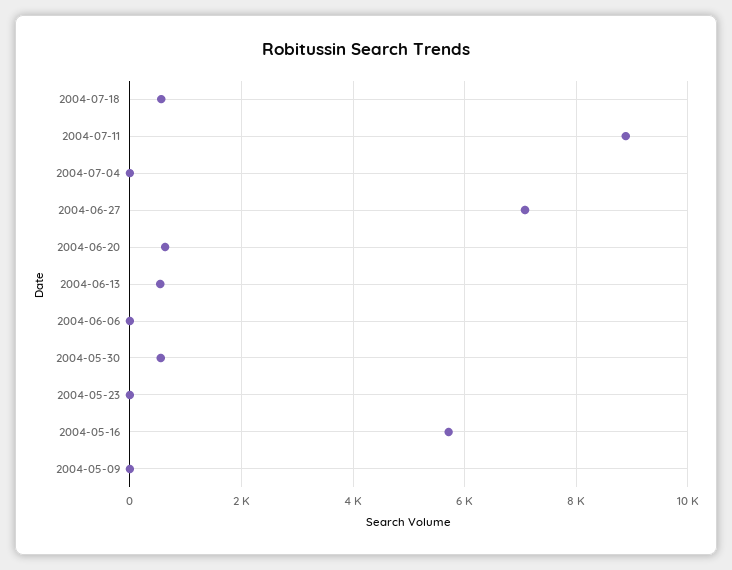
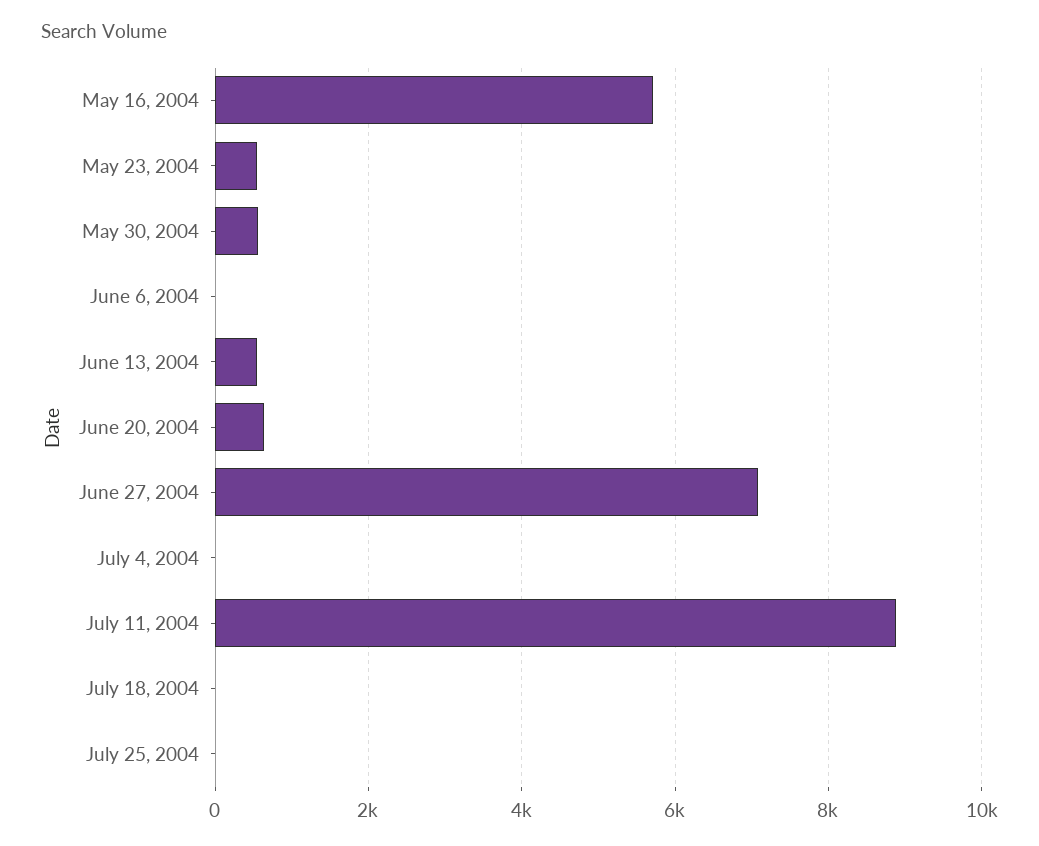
2004-07-18: 600 -> 0
2004-05-23: 0 -> 600
2004-05-09: 0 -> none
July 25, 2004: none -> 0

